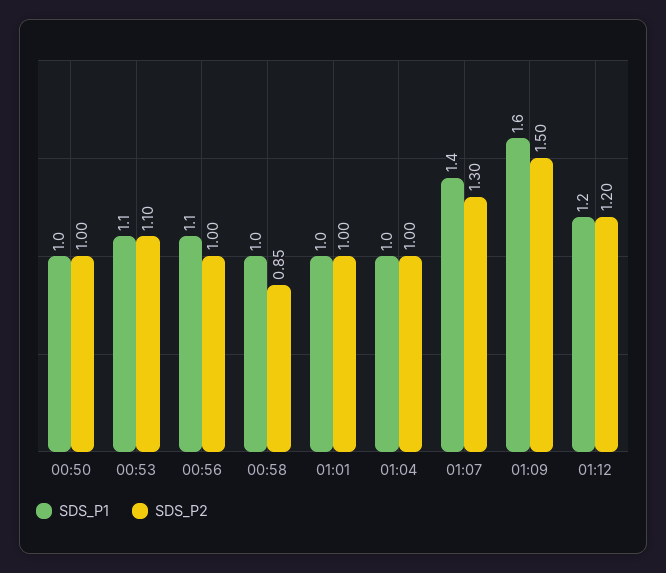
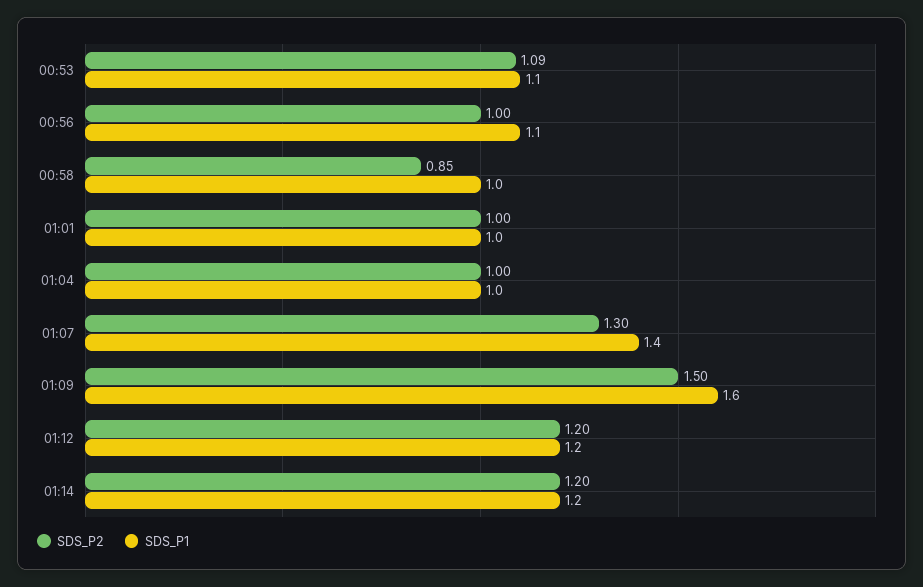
SDS_P1, 00:50: 1 -> none
SDS_P2, 00:50: 1 -> none
SDS_P2, 00:53: 1.1 -> 1.09
SDS_P2, 01:14: none -> 1.2
SDS_P1, 01:14: none -> 1.2

